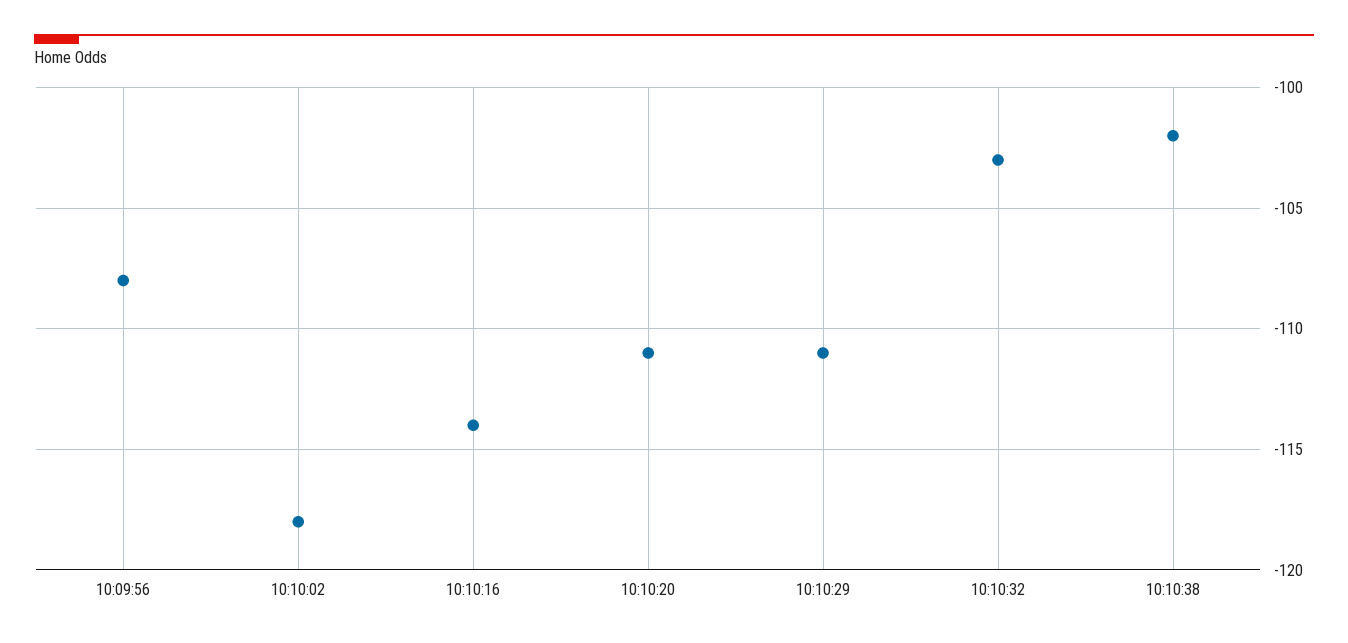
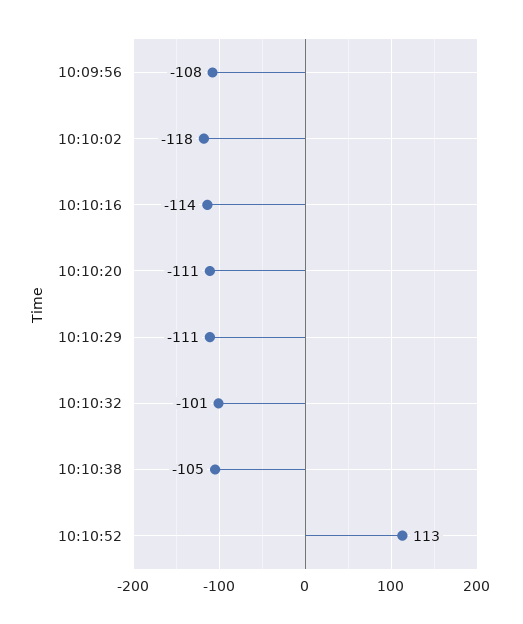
10:10:32: -103 -> -101
10:10:38: -102 -> -105
10:10:52: none -> 113

